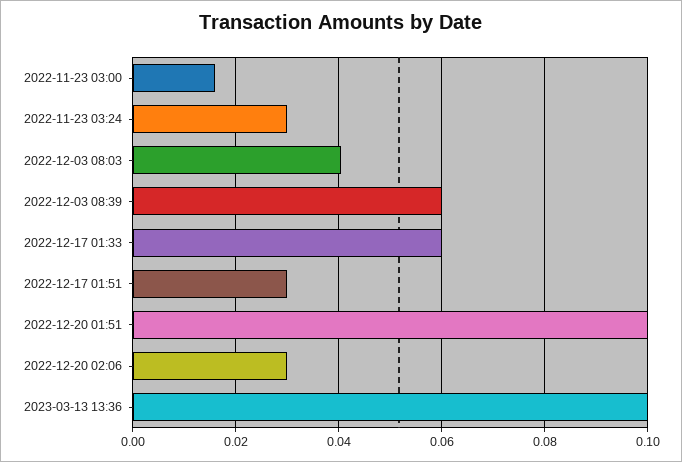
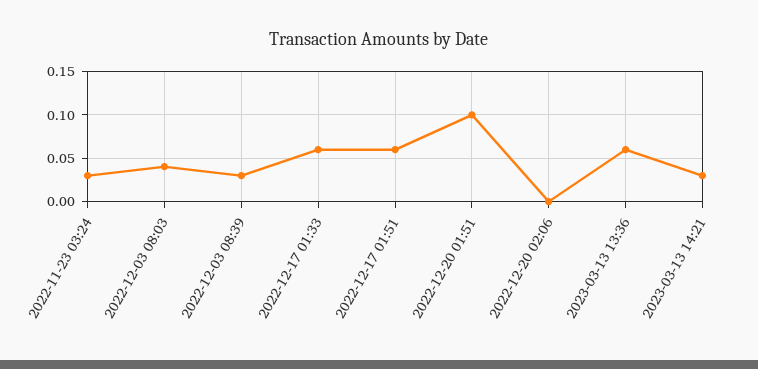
2022-11-23 03:00: 0.016 -> none
2022-12-03 08:39: 0.06 -> 0.03
2022-12-17 01:51: 0.03 -> 0.06
2022-12-20 02:06: 0.03 -> 0
2023-03-13 13:36: 0.1 -> 0.06
2023-03-13 14:21: none -> 0.03

